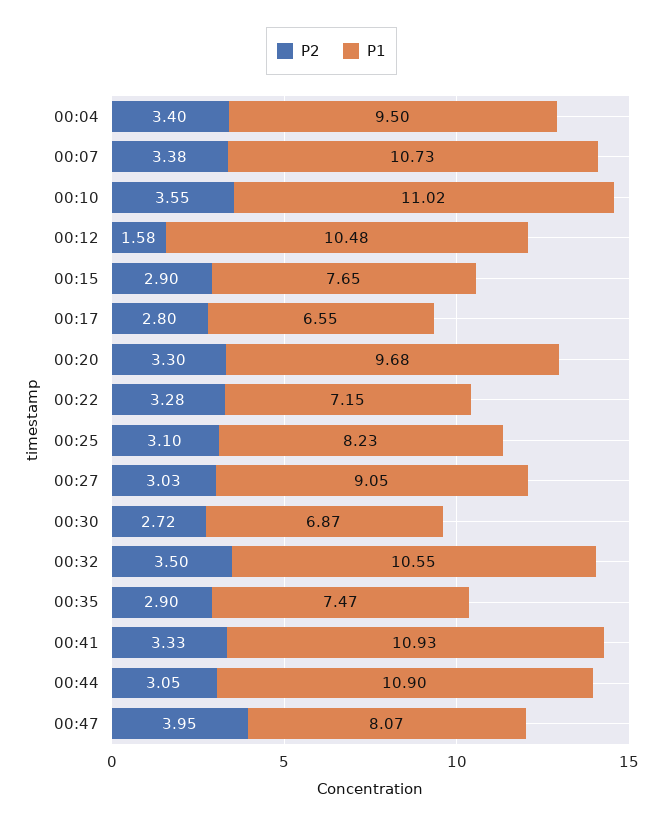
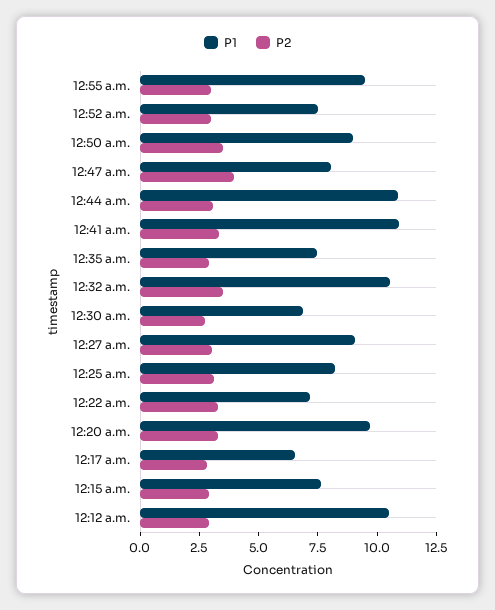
P2, 00:04: 3.4 -> none
P1, 00:04: 9.5 -> none
P2, 00:07: 3.38 -> none
P1, 00:07: 10.73 -> none
P2, 00:10: 3.55 -> none
P1, 00:10: 11.02 -> none
P2, 00:12: 1.58 -> 3
P1, 12:55 a.m.: none -> 9.5
P2, 12:55 a.m.: none -> 3
P1, 12:52 a.m.: none -> 7.5
P2, 12:52 a.m.: none -> 3
P1, 12:50 a.m.: none -> 9
P2, 12:50 a.m.: none -> 3.5

